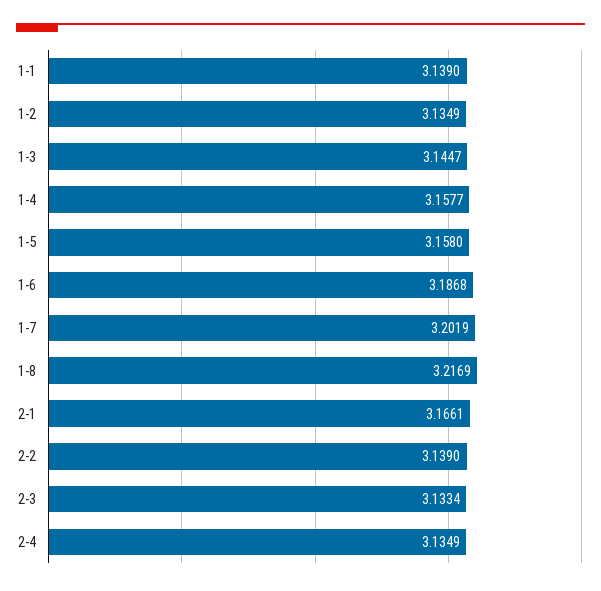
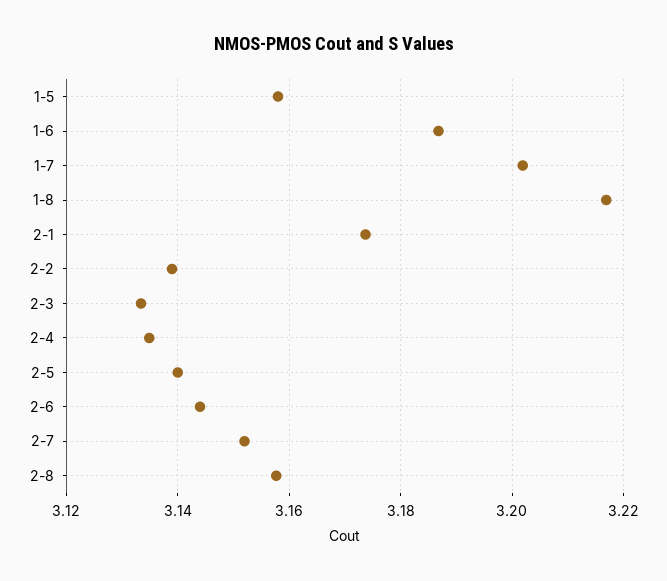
1-1: 3.139 -> none
1-2: 3.1349 -> none
1-3: 3.1447 -> none
1-4: 3.1577 -> none
2-1: 3.1661 -> 3.174
2-5: none -> 3.14
2-6: none -> 3.144
2-7: none -> 3.152
2-8: none -> 3.158

